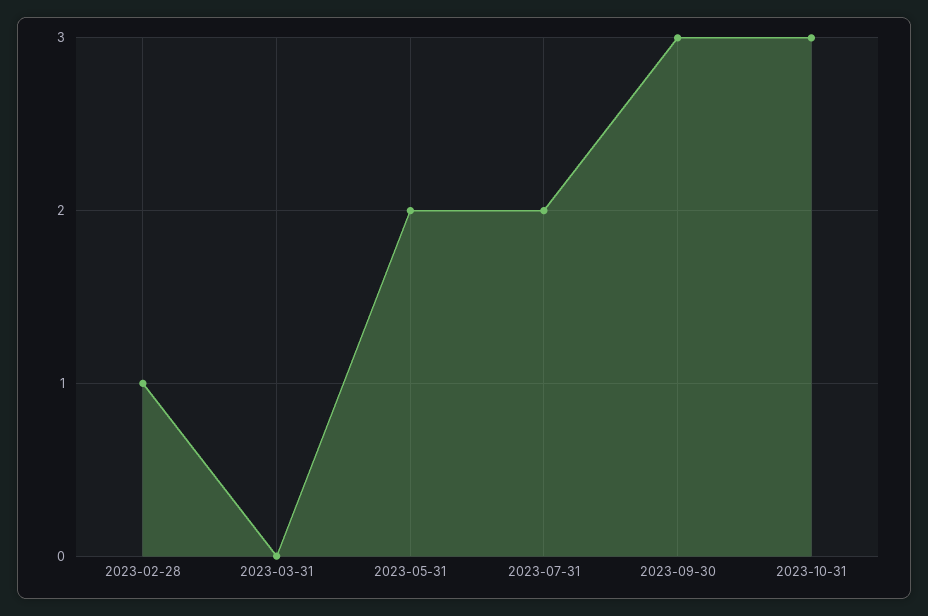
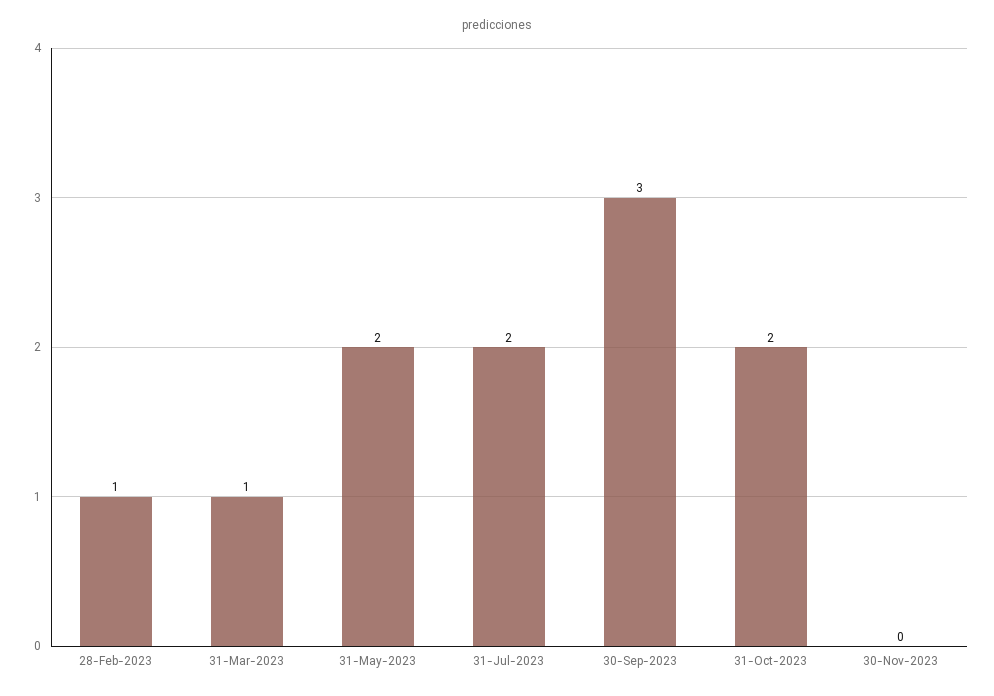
2023-03-31: 0 -> 1
2023-10-31: 3 -> 2
30-Nov-2023: none -> 0

